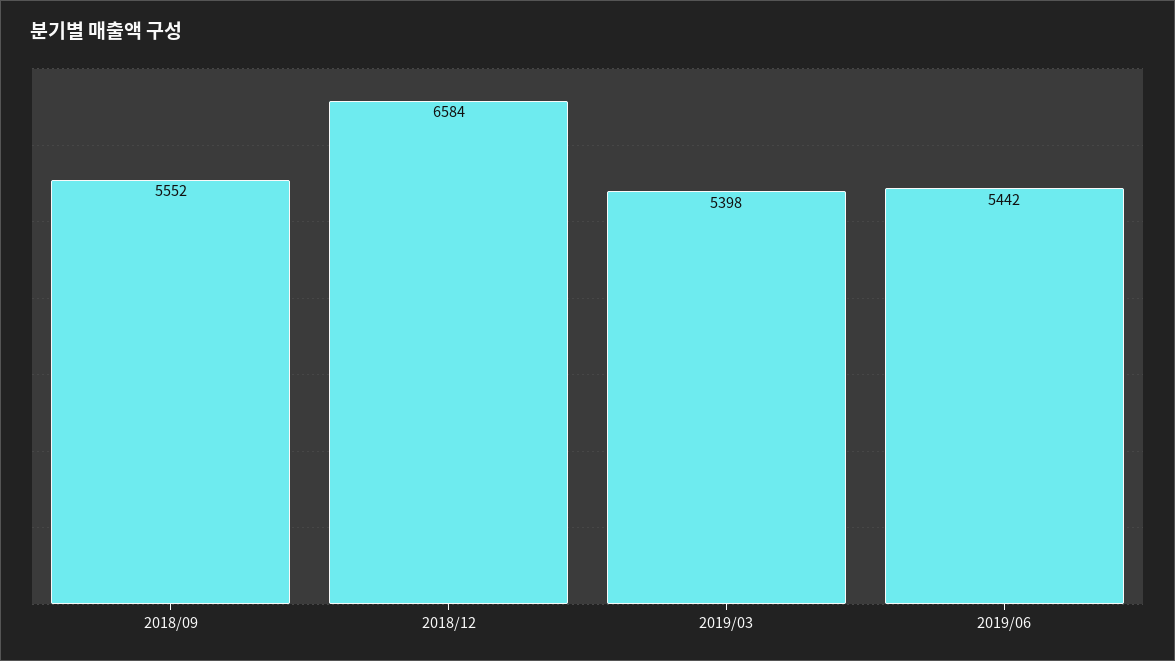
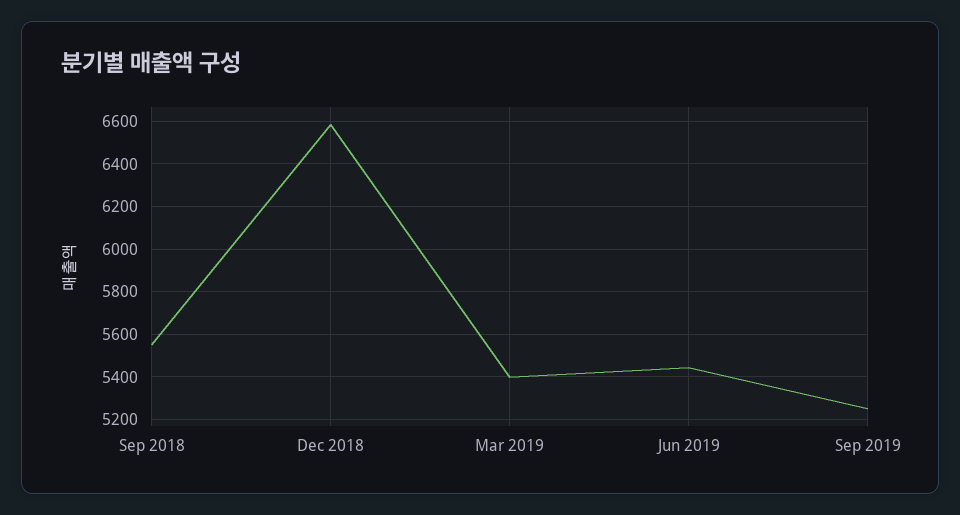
Sep 2019: none -> 5250

